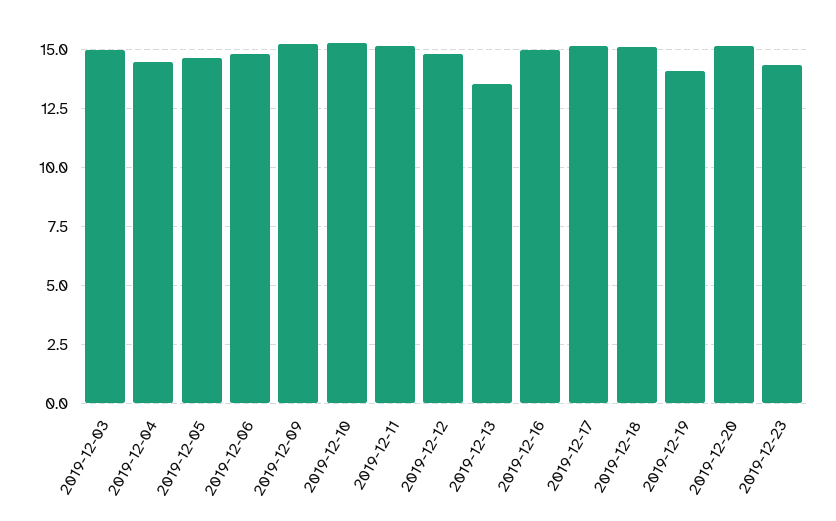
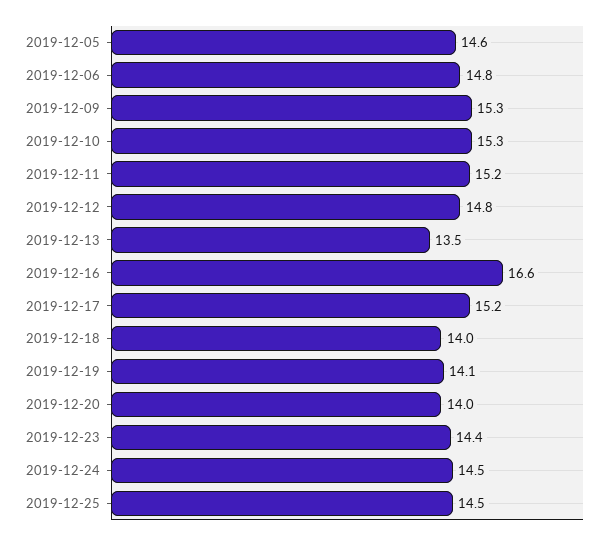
2019-12-03: 15 -> none
2019-12-04: 14.5 -> none
2019-12-16: 15 -> 16.6
2019-12-18: 15 -> 14
2019-12-20: 15 -> 14
2019-12-24: none -> 14.5
2019-12-25: none -> 14.5

